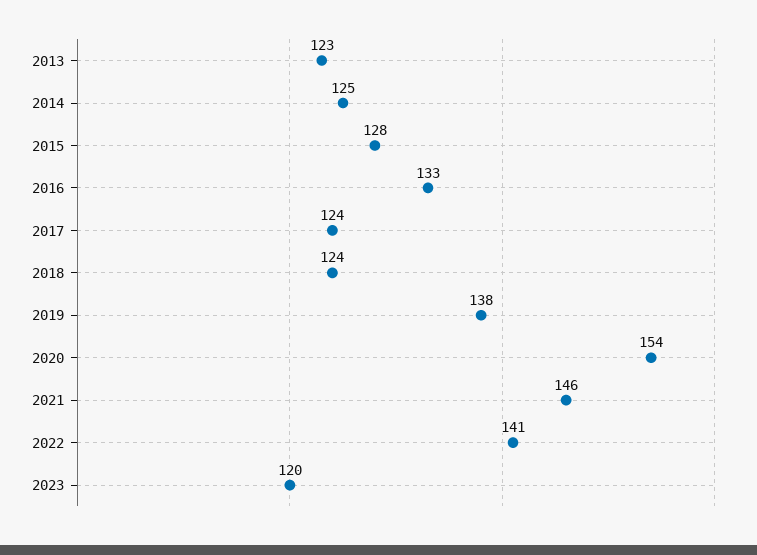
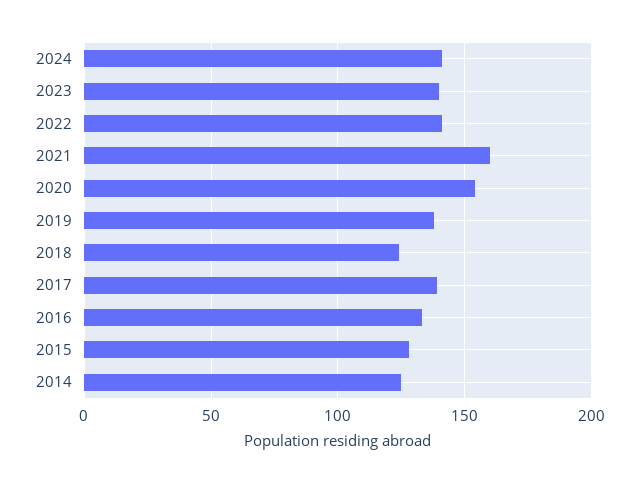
2013: 123 -> none
2017: 124 -> 140
2021: 146 -> 160
2023: 120 -> 140
2024: none -> 140

